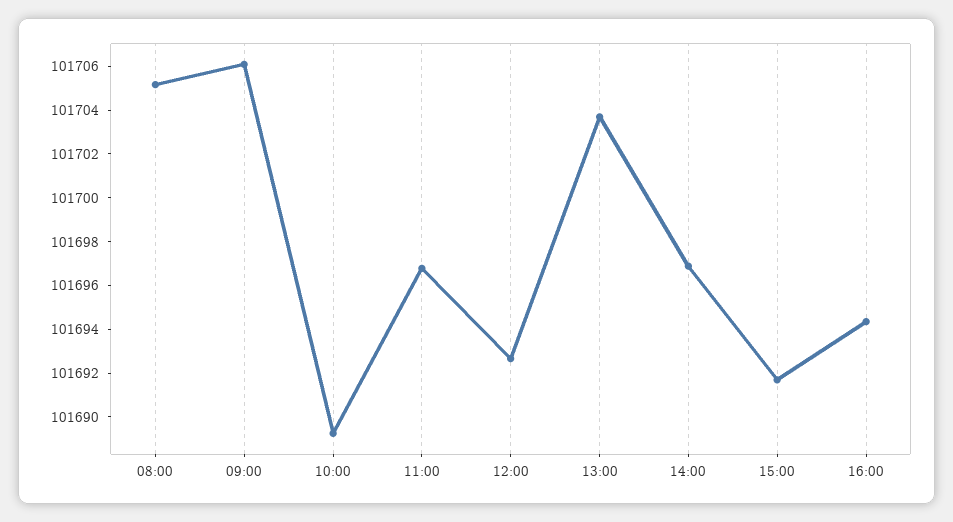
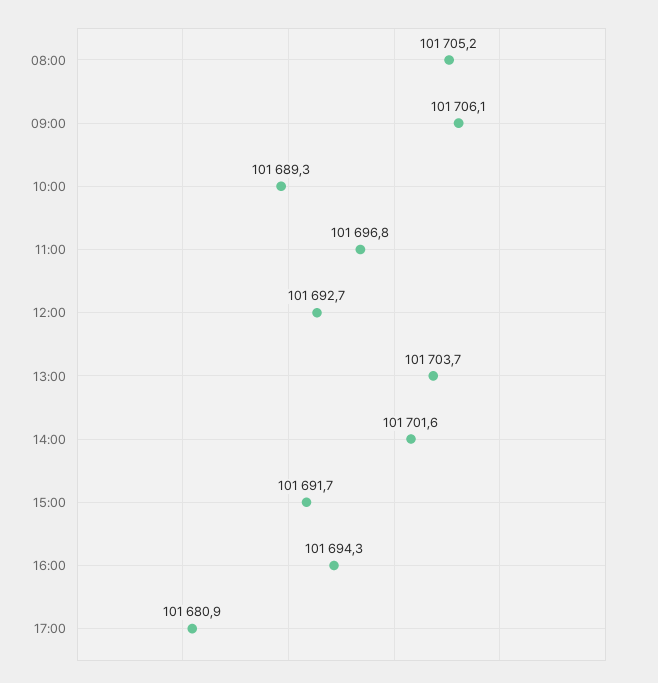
14:00: 101697 -> 101701.6
17:00: none -> 101680.9

